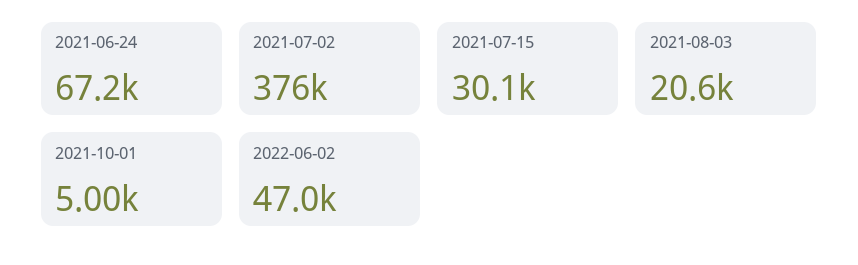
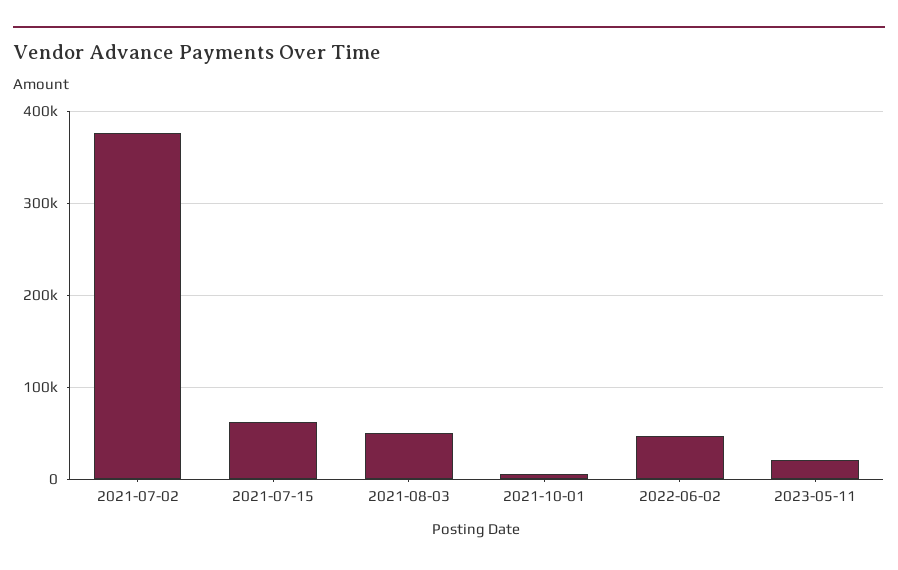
2021-06-24: 67200 -> none
2021-07-15: 30100 -> 60000
2021-08-03: 20600 -> 50000
2023-05-11: none -> 20000

